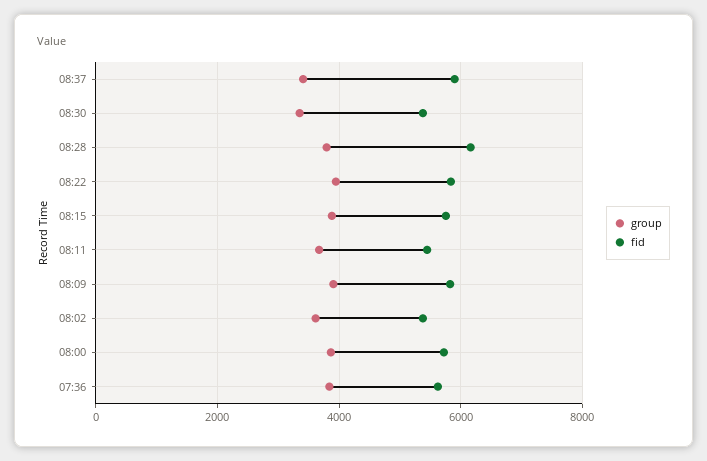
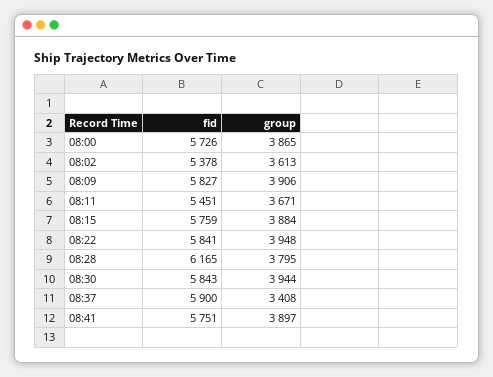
group, 08:30: 3400 -> 3944
fid, 08:30: 5400 -> 5843
group, 07:36: 3800 -> none
fid, 07:36: 5600 -> none
fid, 08:41: none -> 5751
group, 08:41: none -> 3897

